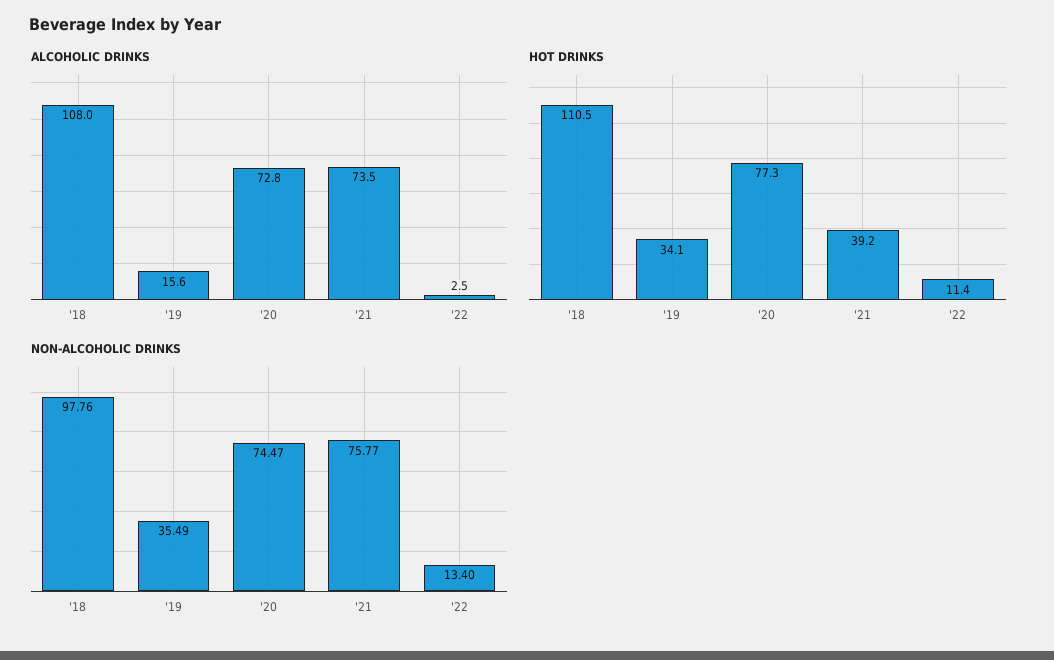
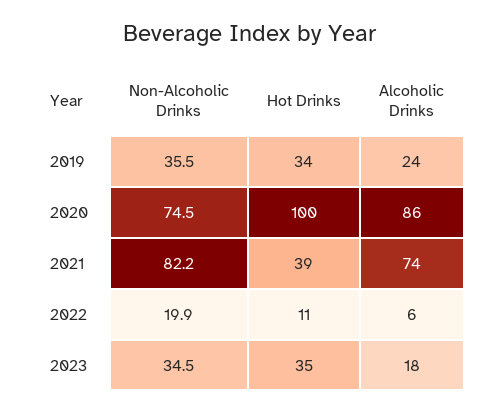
ALCOHOLIC DRINKS, '18: 108 -> none
ALCOHOLIC DRINKS, '19: 15.6 -> 24
ALCOHOLIC DRINKS, '20: 72.8 -> 86
ALCOHOLIC DRINKS, '22: 2.5 -> 6
HOT DRINKS, '18: 110.5 -> none
HOT DRINKS, '20: 77.3 -> 100
NON-ALCOHOLIC DRINKS, '18: 97.76 -> none
NON-ALCOHOLIC DRINKS, '21: 75.77 -> 82.2
NON-ALCOHOLIC DRINKS, '22: 13.4 -> 19.9
NON-ALCOHOLIC DRINKS, 2023: none -> 34.5
HOT DRINKS, 2023: none -> 35
ALCOHOLIC DRINKS, 2023: none -> 18

